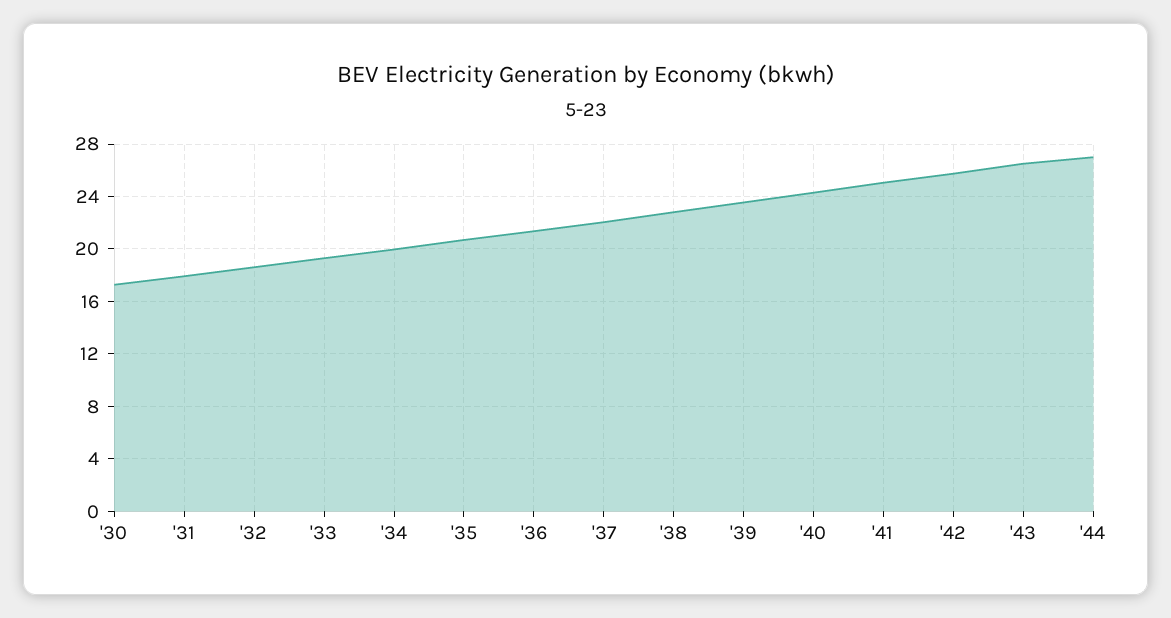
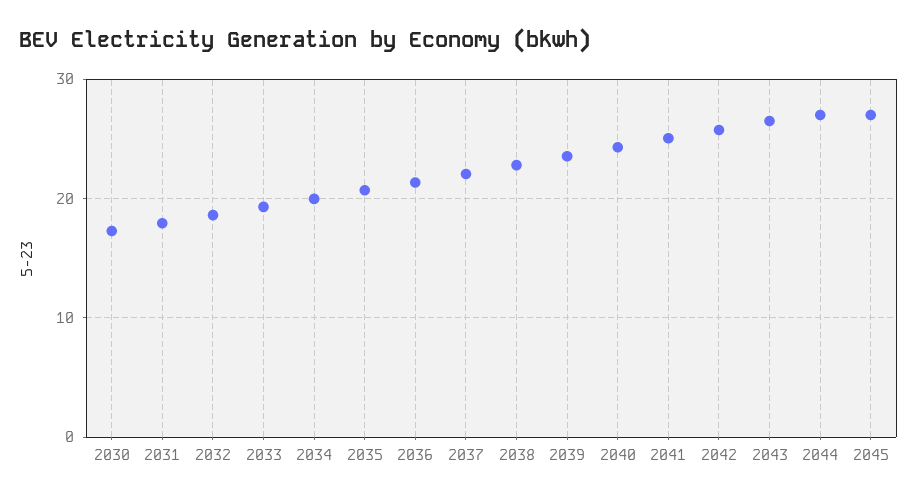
2045: none -> 27

